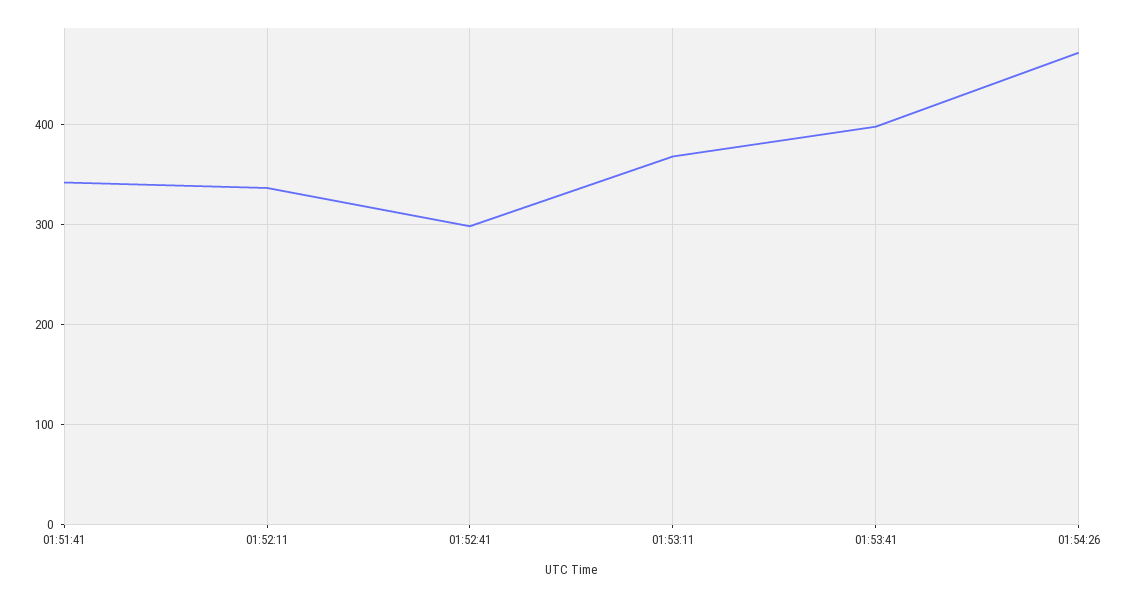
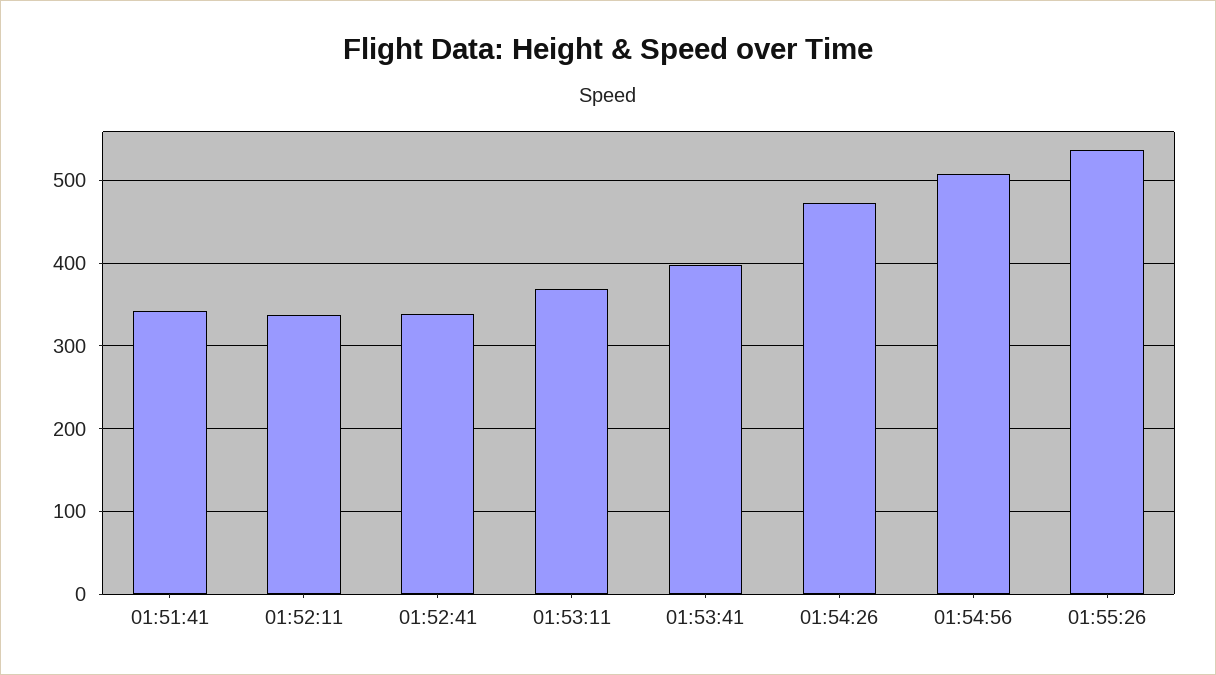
01:52:41: 300 -> 340
01:54:56: none -> 510
01:55:26: none -> 540

